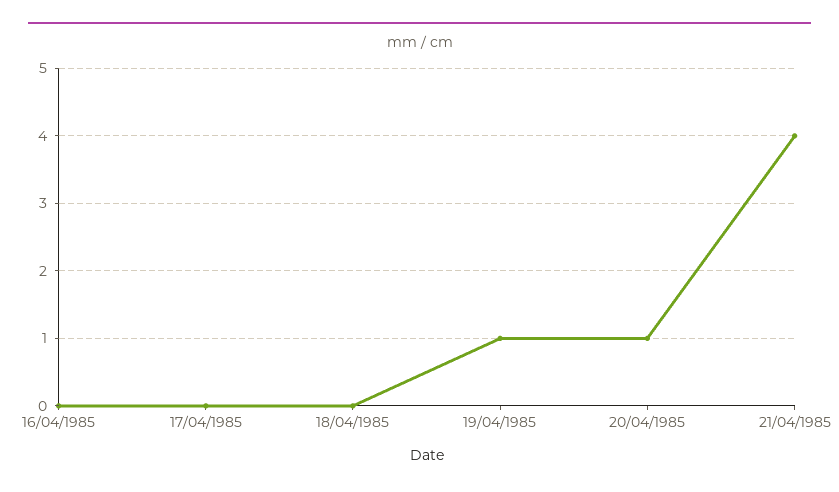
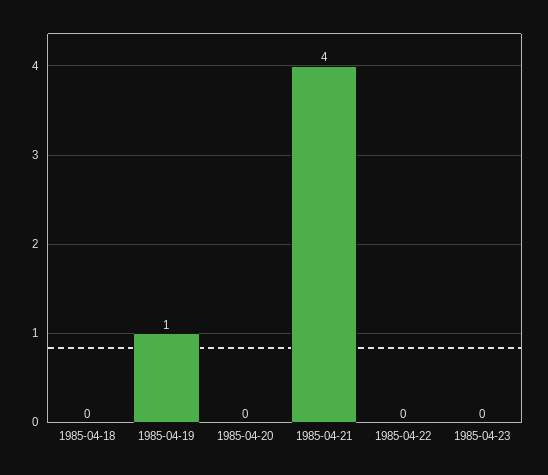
16/04/1985: 0 -> none
17/04/1985: 0 -> none
20/04/1985: 1 -> 0
1985-04-22: none -> 0
1985-04-23: none -> 0

